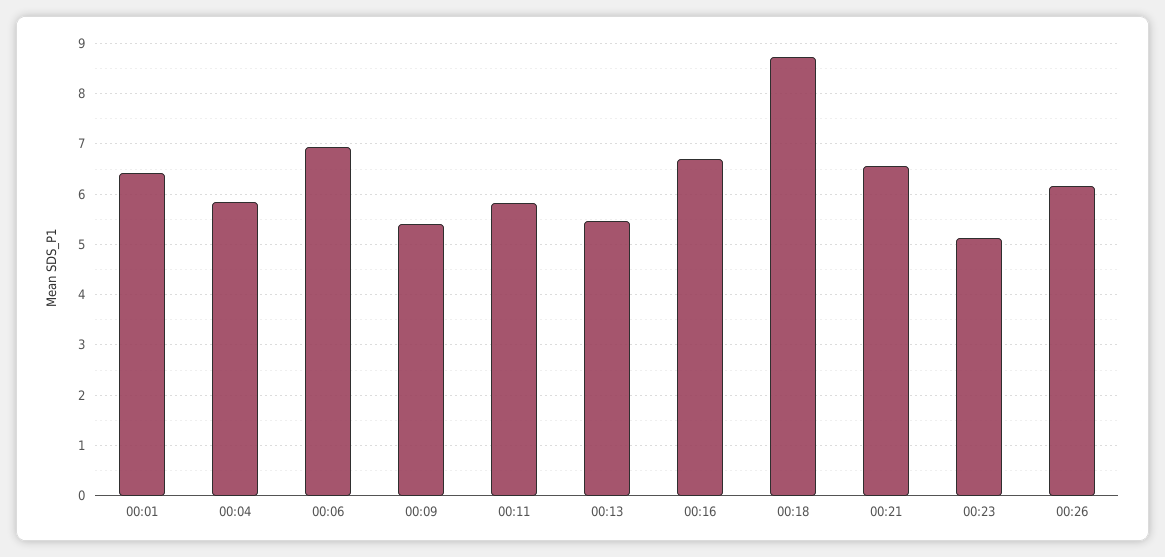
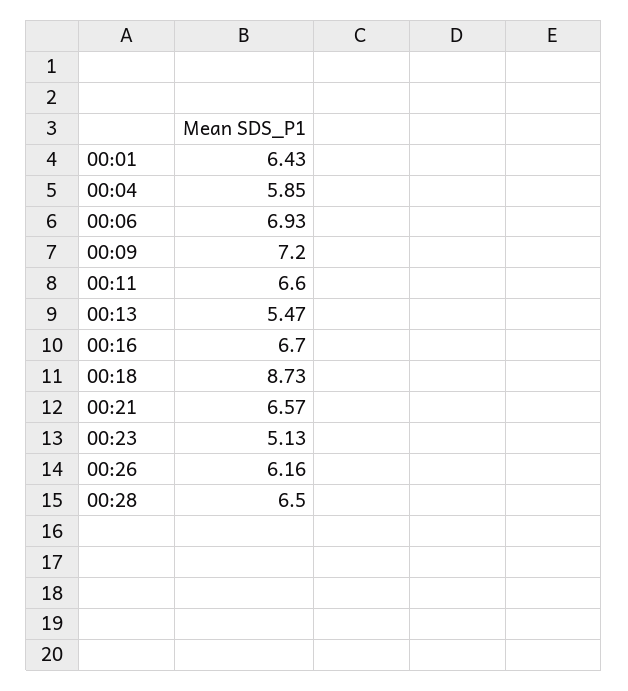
00:09: 5.4 -> 7.2
00:11: 5.8 -> 6.6
00:28: none -> 6.5

